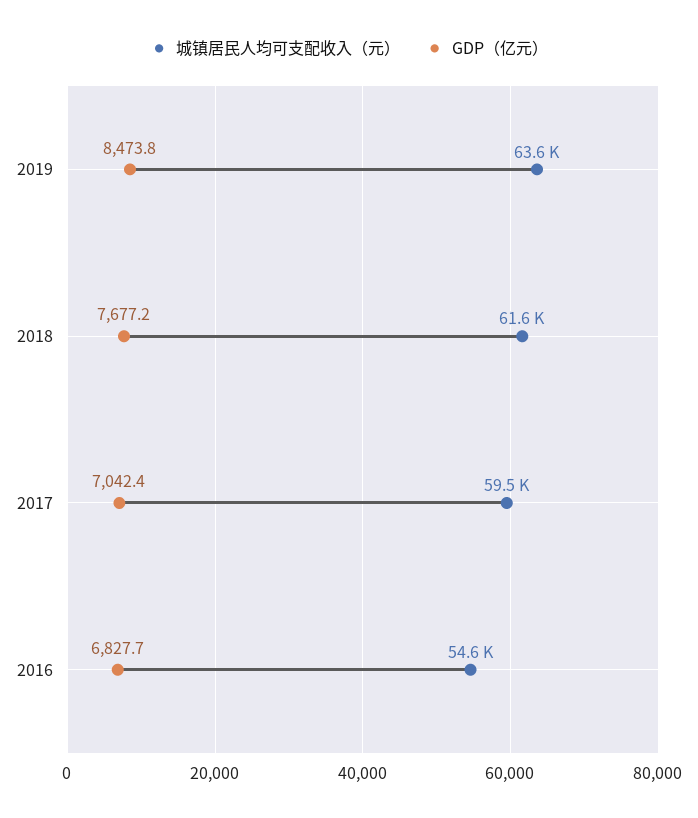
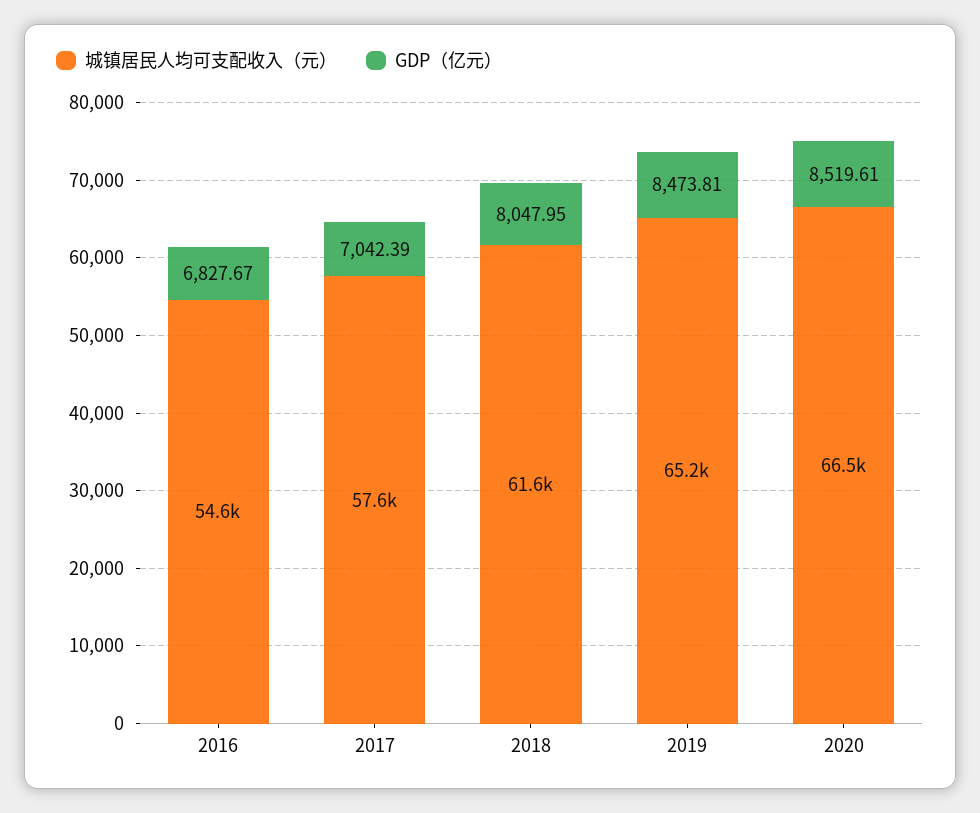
城镇居民人均可支配收入（元）, 2019: 63600 -> 65200
GDP（亿元）, 2018: 7677.2 -> 8047.95
城镇居民人均可支配收入（元）, 2017: 59500 -> 57600
城镇居民人均可支配收入（元）, 2020: none -> 66500
GDP（亿元）, 2020: none -> 8519.61

